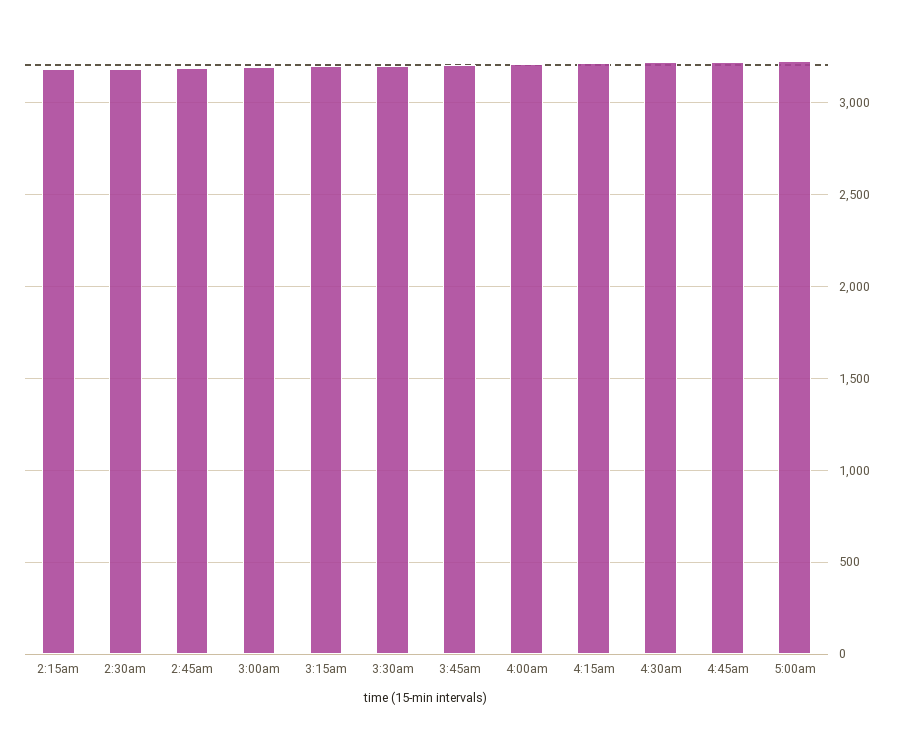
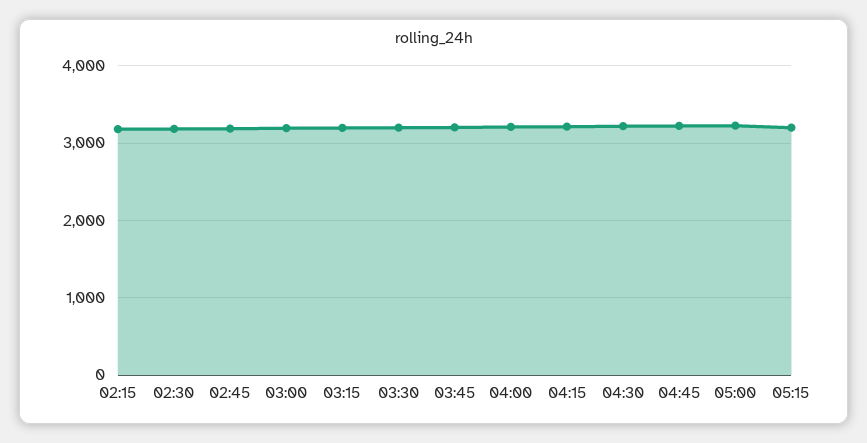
05:15: none -> 3200

